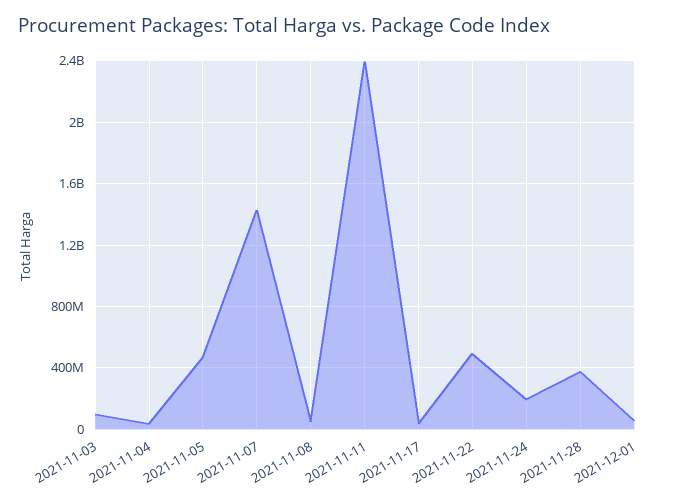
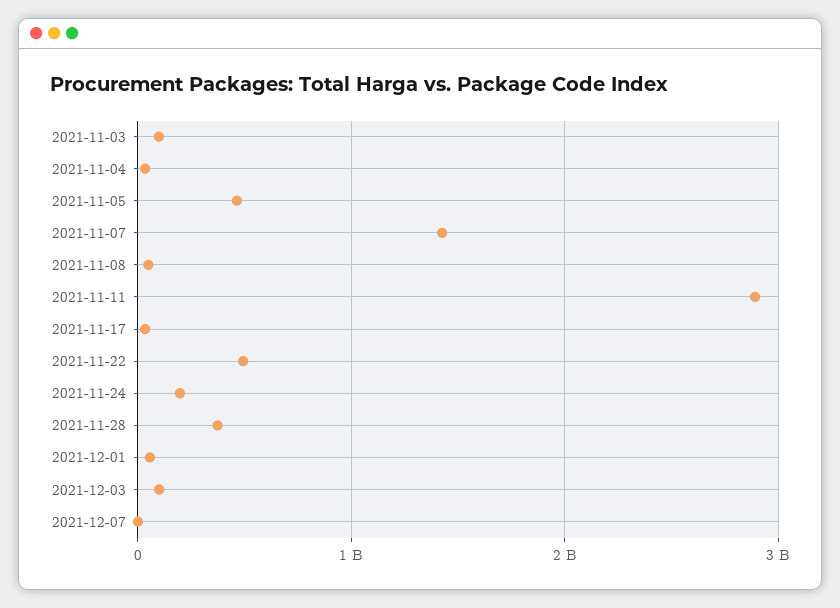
2021-11-11: 2400000000 -> 2900000000
2021-12-03: none -> 100000000
2021-12-07: none -> 0

